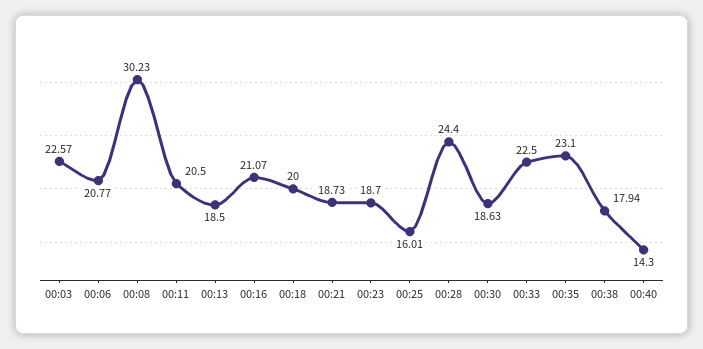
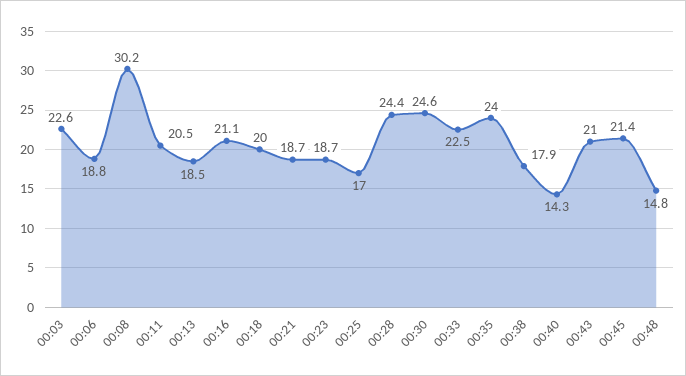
00:06: 20.77 -> 18.8
00:25: 16.01 -> 17
00:30: 18.63 -> 24.6
00:35: 23.1 -> 24
00:43: none -> 21
00:45: none -> 21.4
00:48: none -> 14.8

